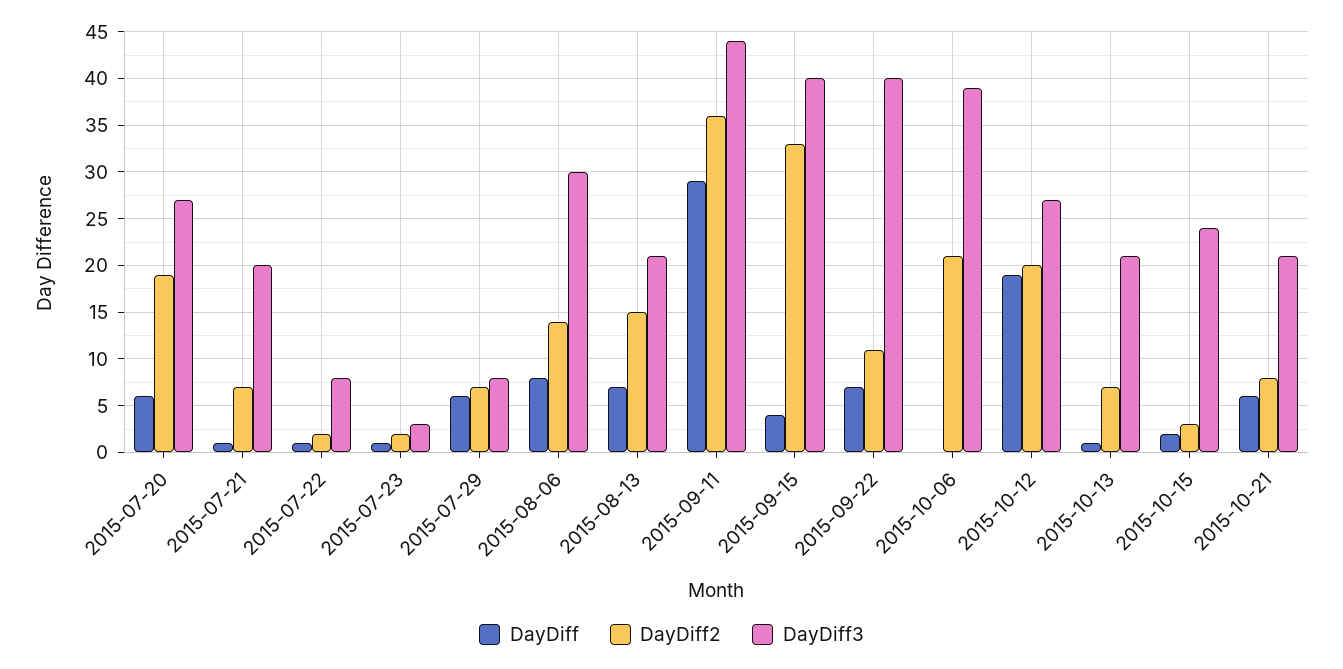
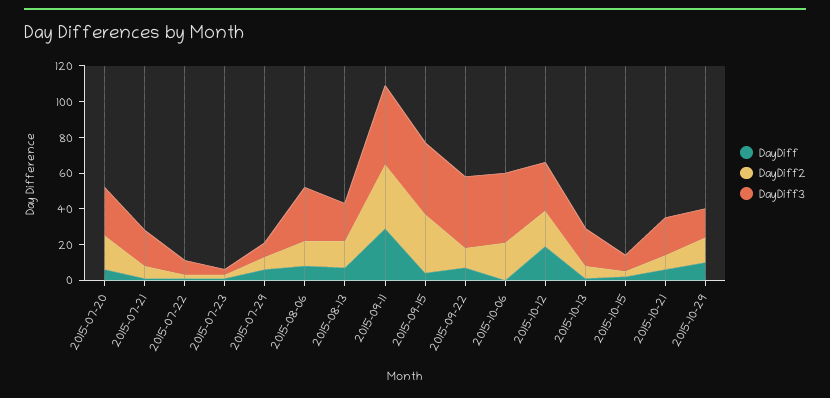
DayDiff3, 2015-10-15: 24 -> 10
DayDiff, 2015-10-29: none -> 10
DayDiff2, 2015-10-29: none -> 15
DayDiff3, 2015-10-29: none -> 15

